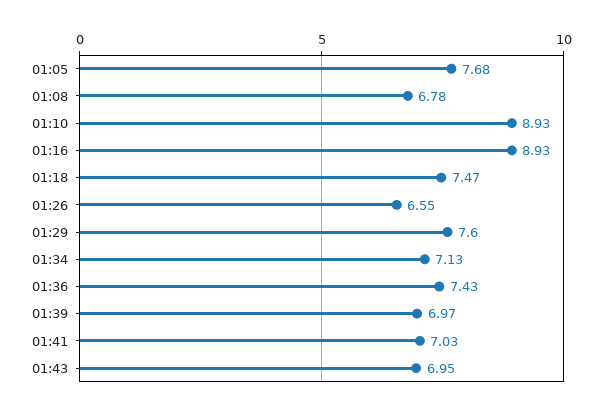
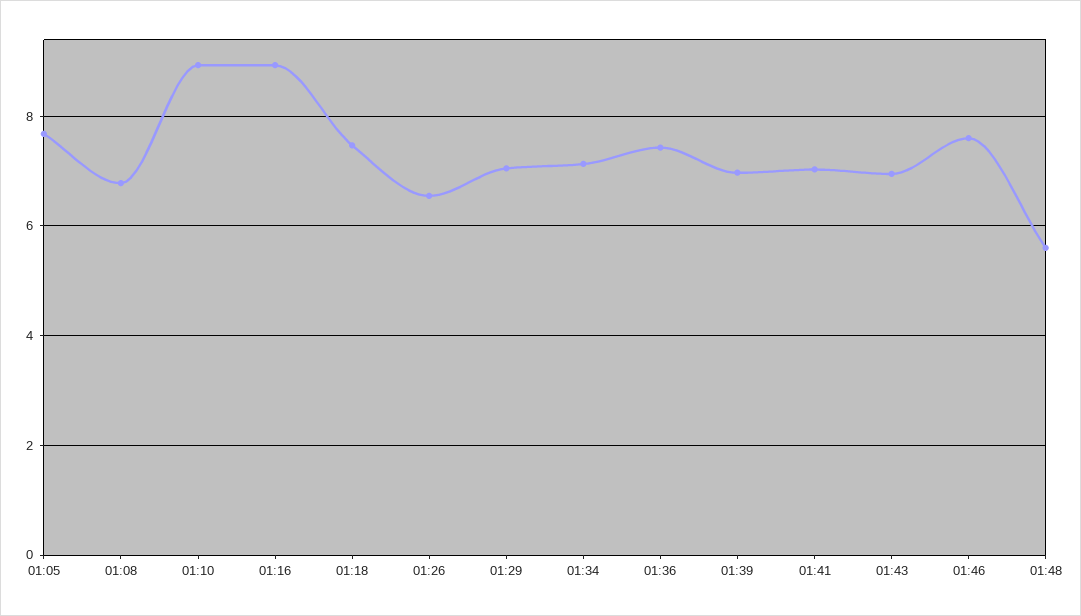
01:29: 7.6 -> 7
01:46: none -> 7.6
01:48: none -> 5.6

